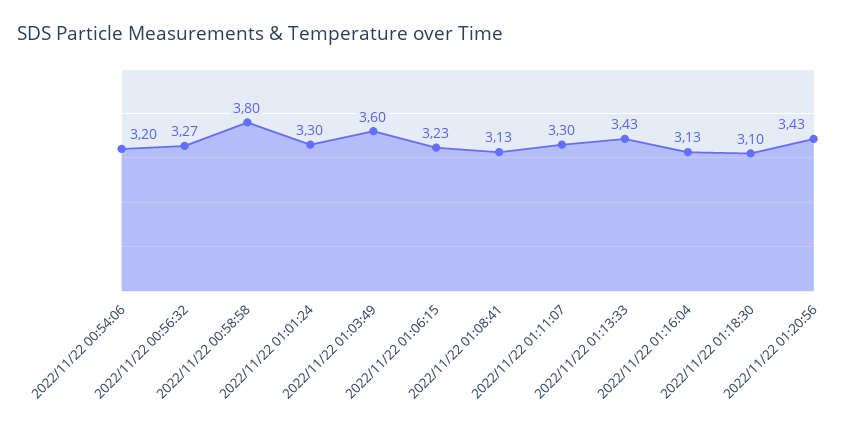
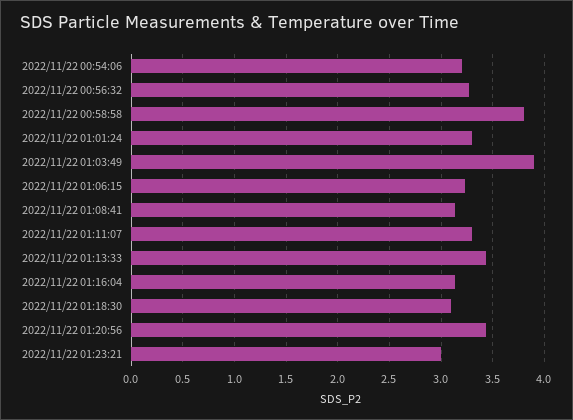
2022/11/22 01:03:49: 3.6 -> 3.9
2022/11/22 01:23:21: none -> 3

